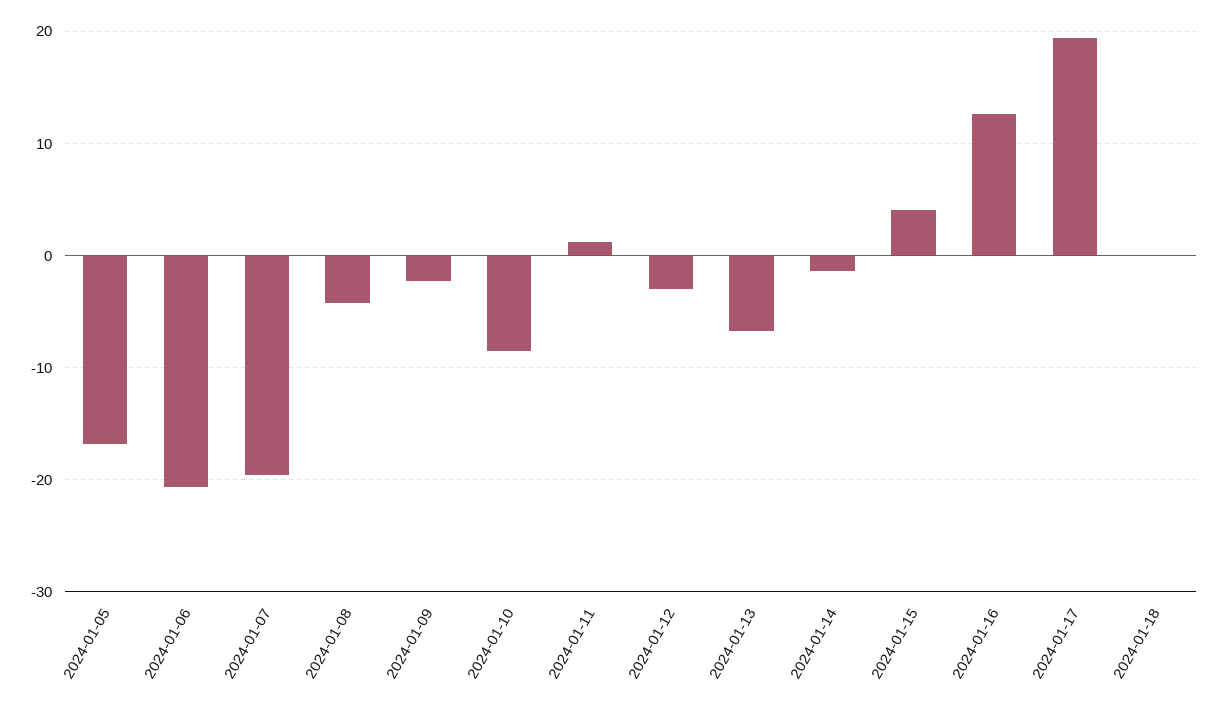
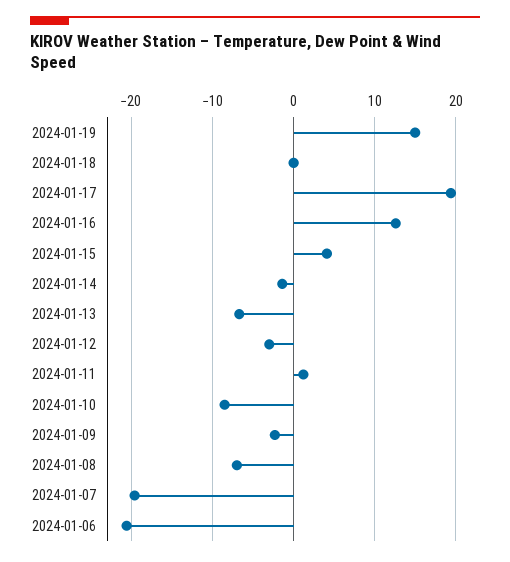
2024-01-05: -17 -> none
2024-01-08: -4 -> -7
2024-01-19: none -> 15

